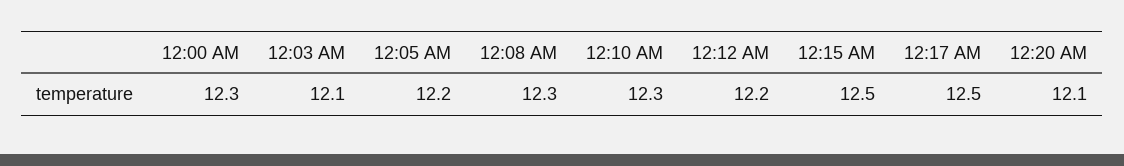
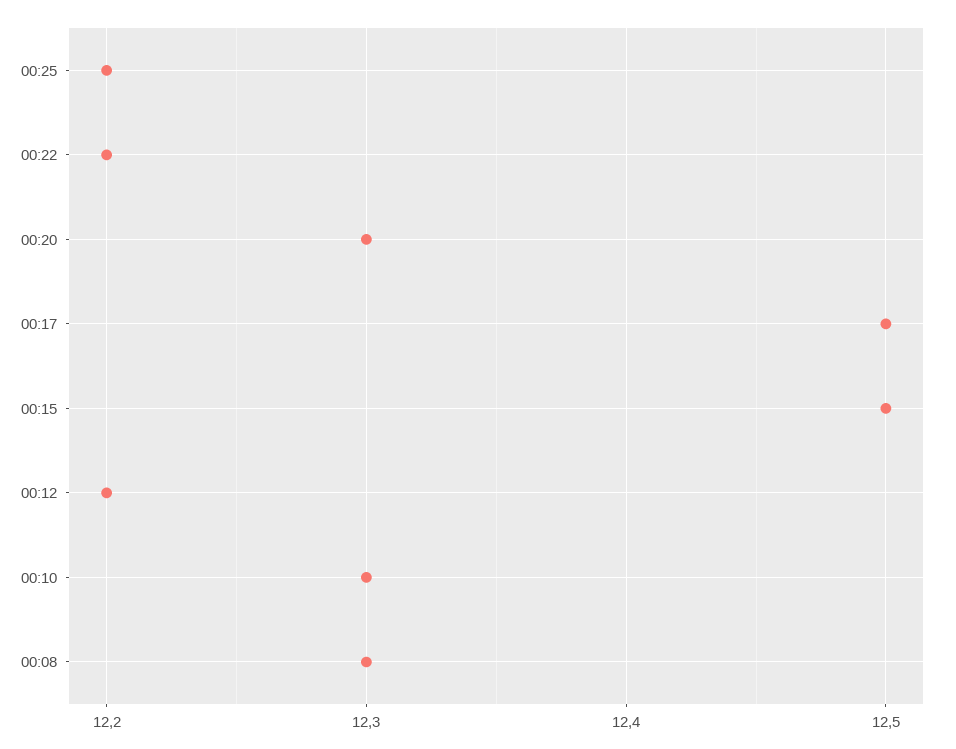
12:00 AM: 12.3 -> none
12:03 AM: 12.1 -> none
12:05 AM: 12.2 -> none
12:20 AM: 12.1 -> 12.3
00:25: none -> 12.2
00:22: none -> 12.2

